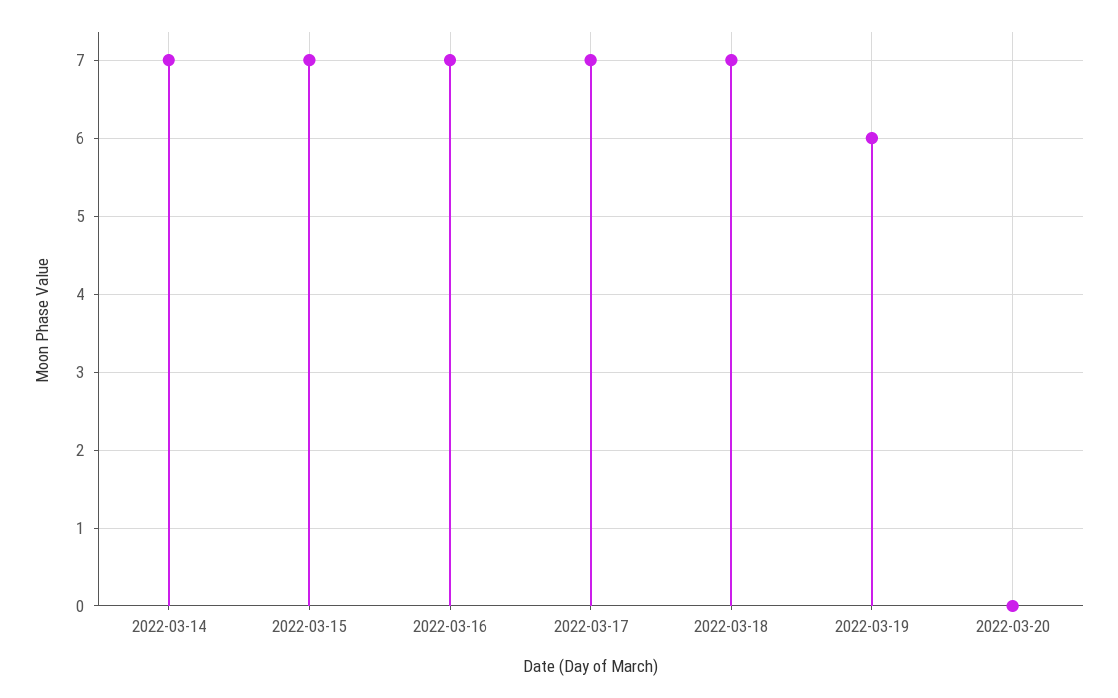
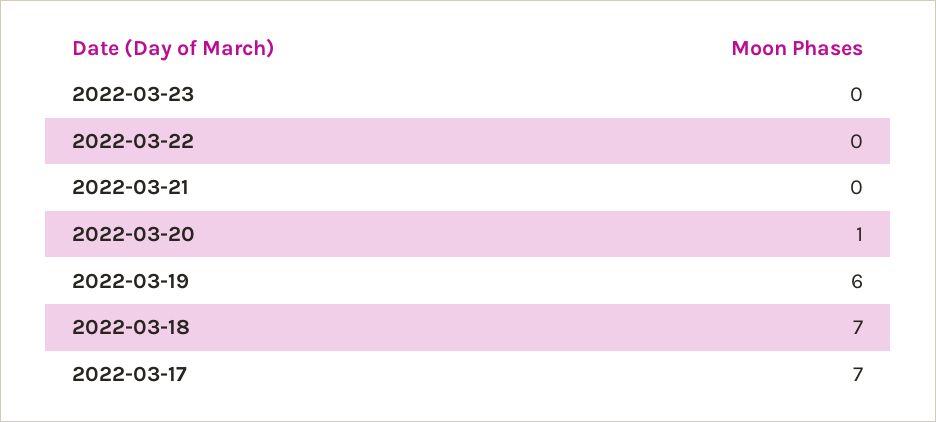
2022-03-14: 7 -> none
2022-03-15: 7 -> none
2022-03-16: 7 -> none
2022-03-20: 0 -> 1
2022-03-23: none -> 0
2022-03-22: none -> 0
2022-03-21: none -> 0

